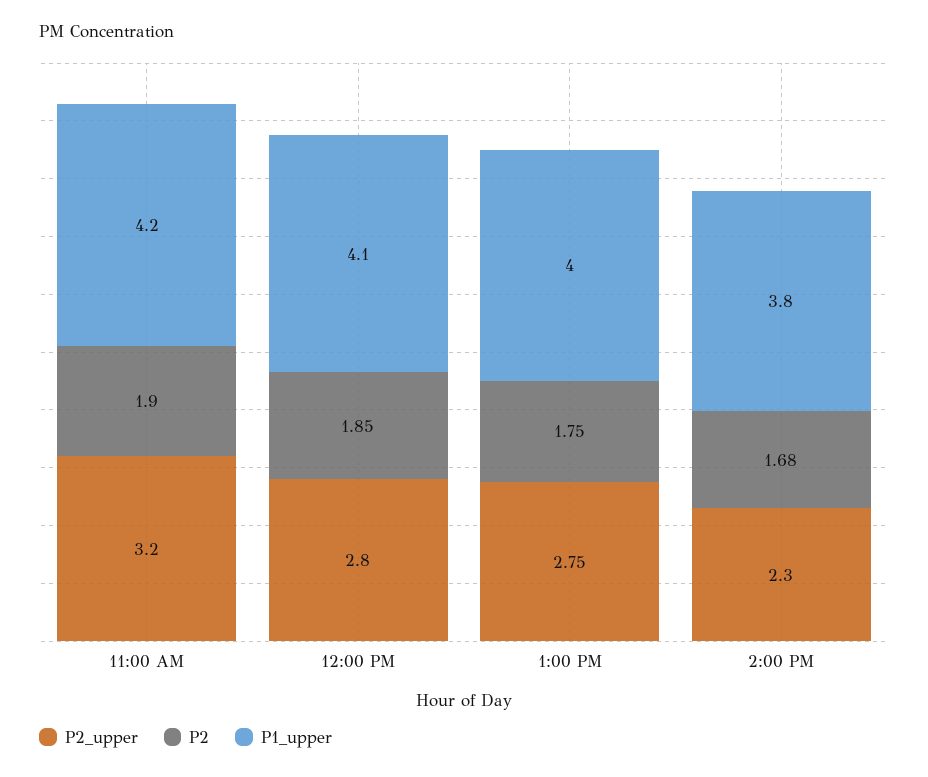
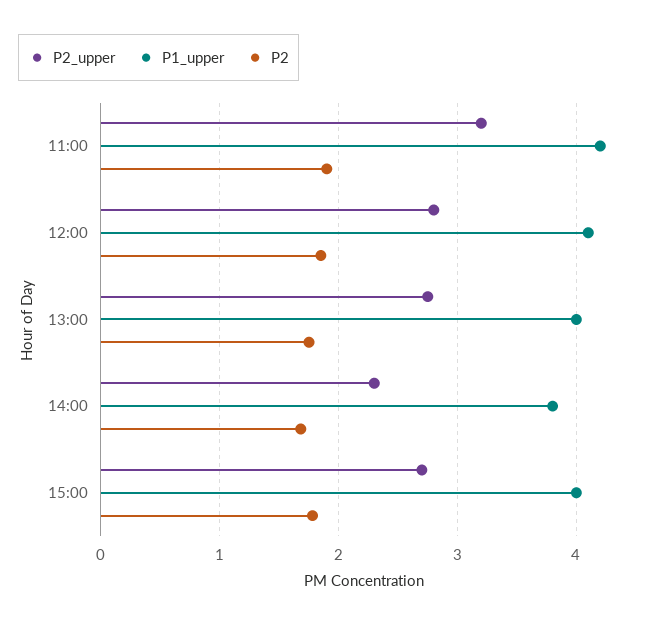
P2_upper, 15:00: none -> 2.7
P1_upper, 15:00: none -> 4
P2, 15:00: none -> 1.8

